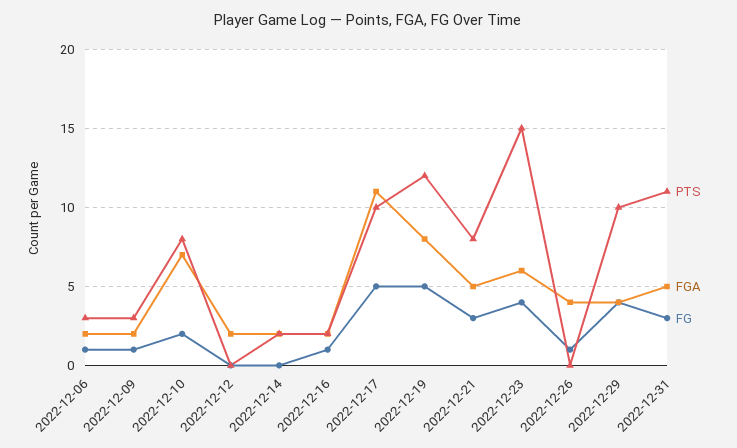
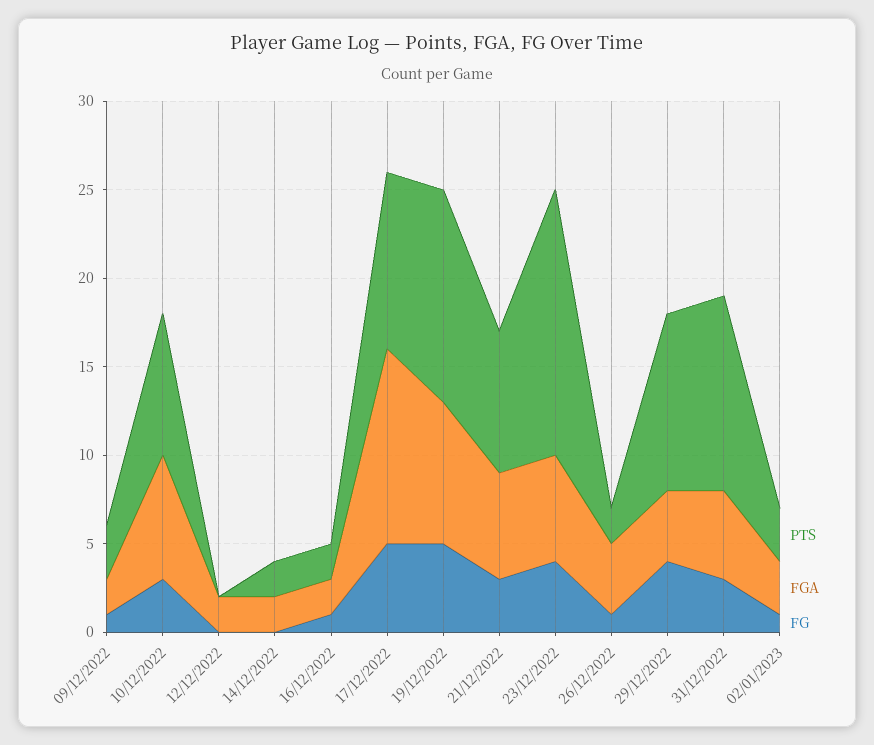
PTS, 2022-12-06: 3 -> none
FGA, 2022-12-06: 2 -> none
FG, 2022-12-06: 1 -> none
FG, 2022-12-10: 2 -> 3
FGA, 2022-12-21: 5 -> 6
PTS, 2022-12-26: 0 -> 2
PTS, 02/01/2023: none -> 3
FGA, 02/01/2023: none -> 3
FG, 02/01/2023: none -> 1

